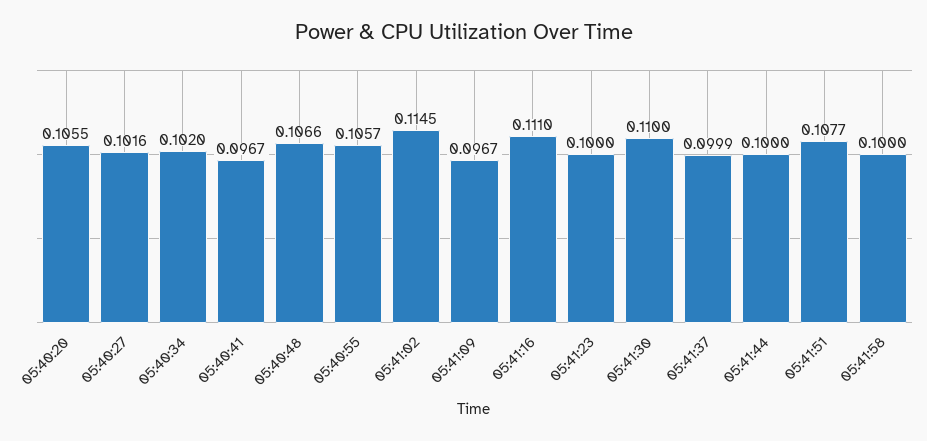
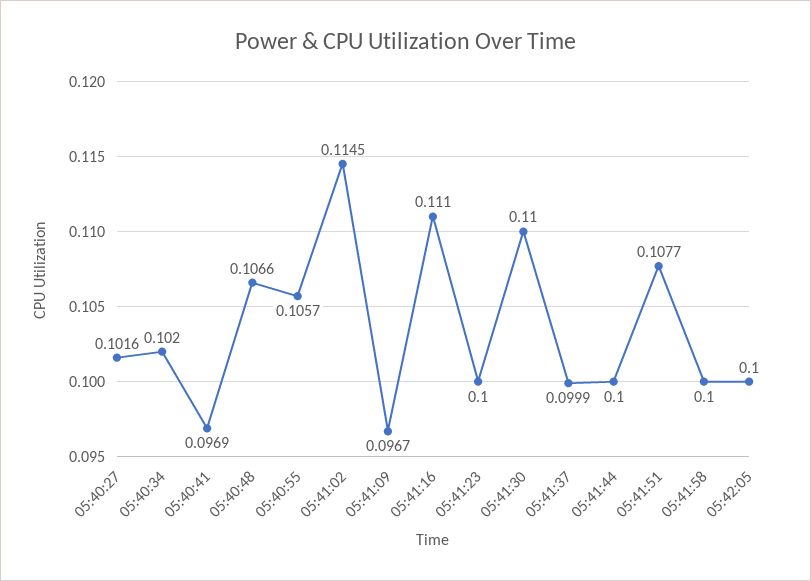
05:40:20: 0.1055 -> none
05:40:41: 0.0967 -> 0.0969
05:42:05: none -> 0.1

